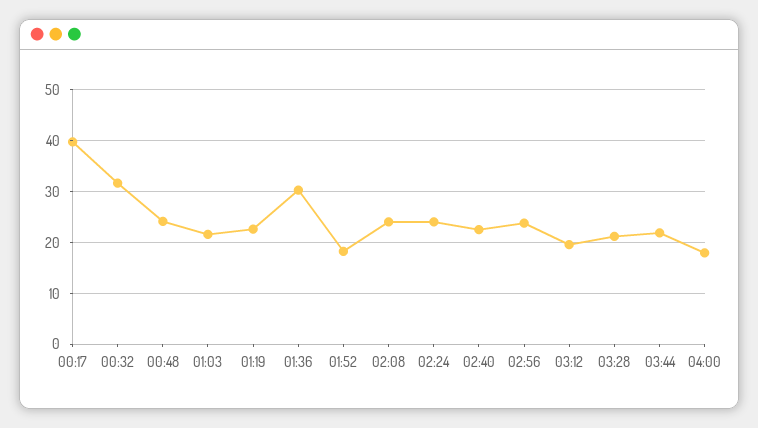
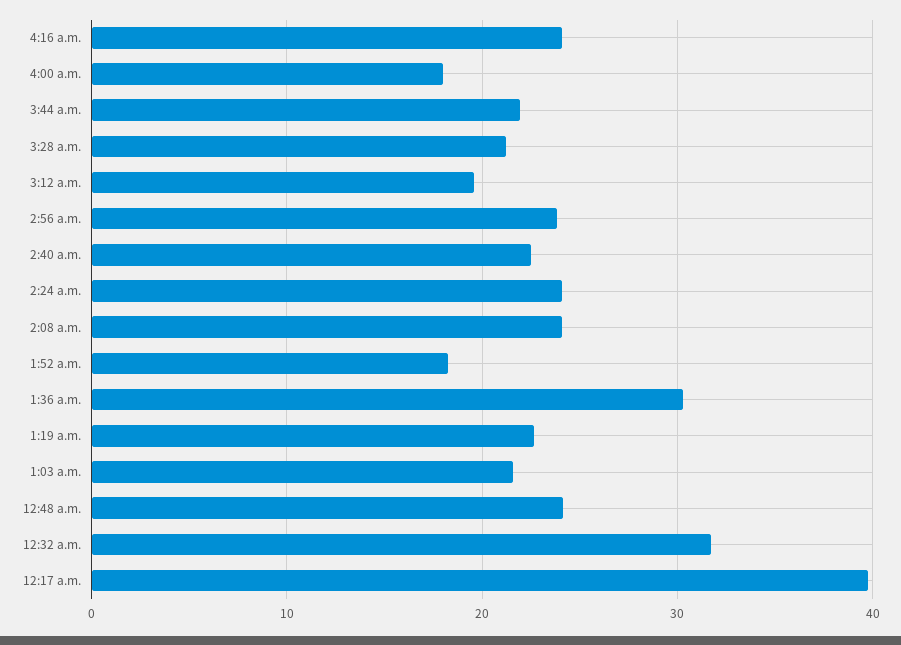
4:16 a.m.: none -> 24

